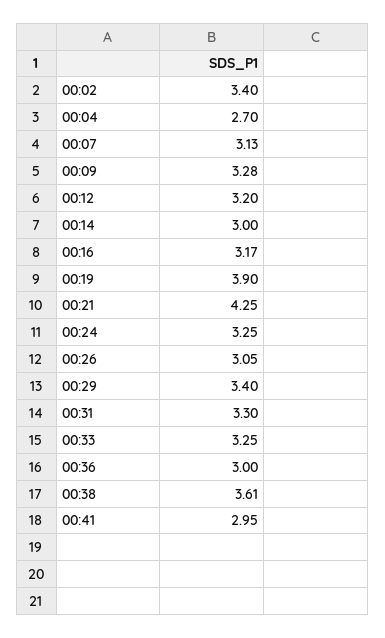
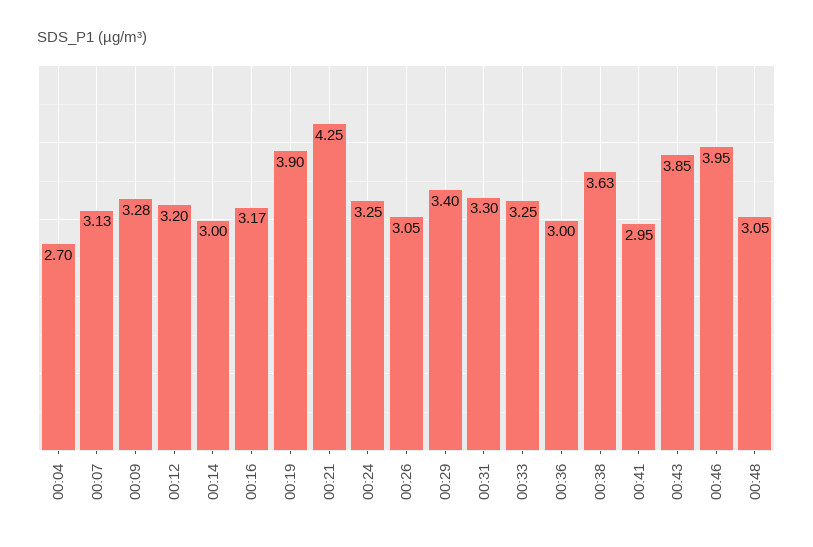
00:02: 3.4 -> none
00:38: 3.61 -> 3.63
00:43: none -> 3.85
00:46: none -> 3.95
00:48: none -> 3.05

